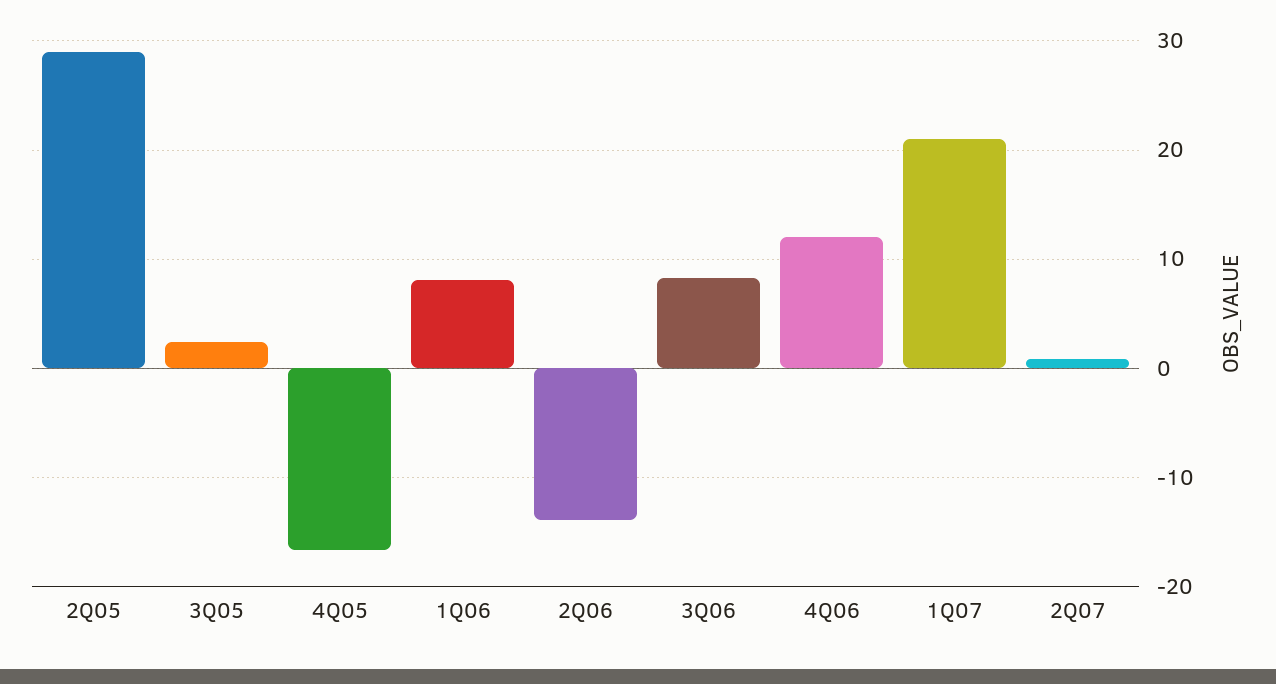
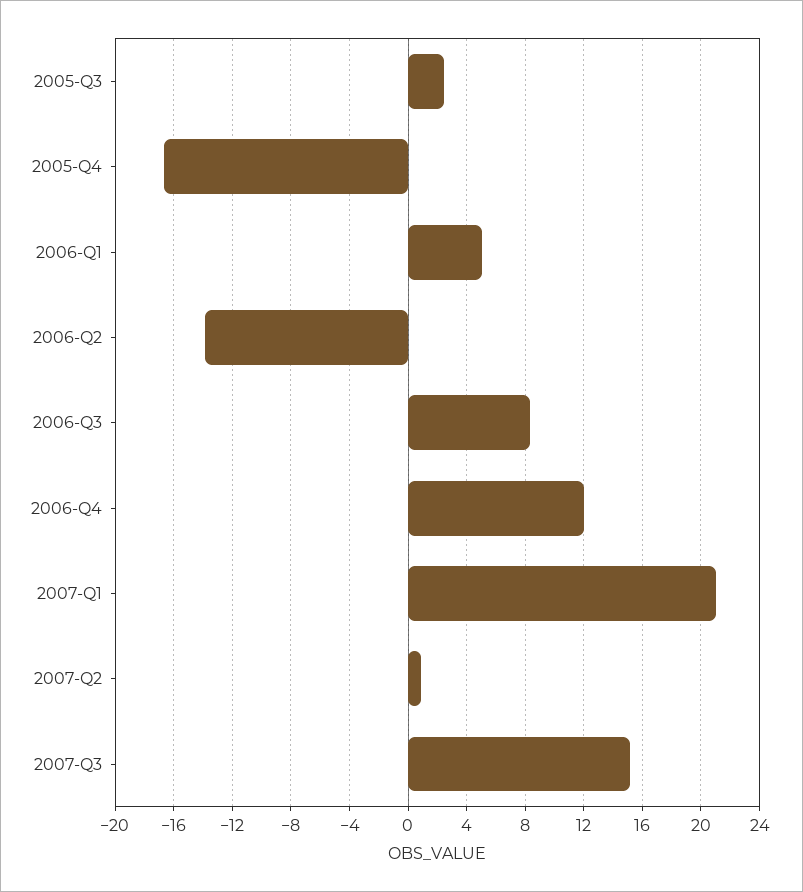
2Q05: 29 -> none
1Q06: 8 -> 5
2007-Q3: none -> 15

